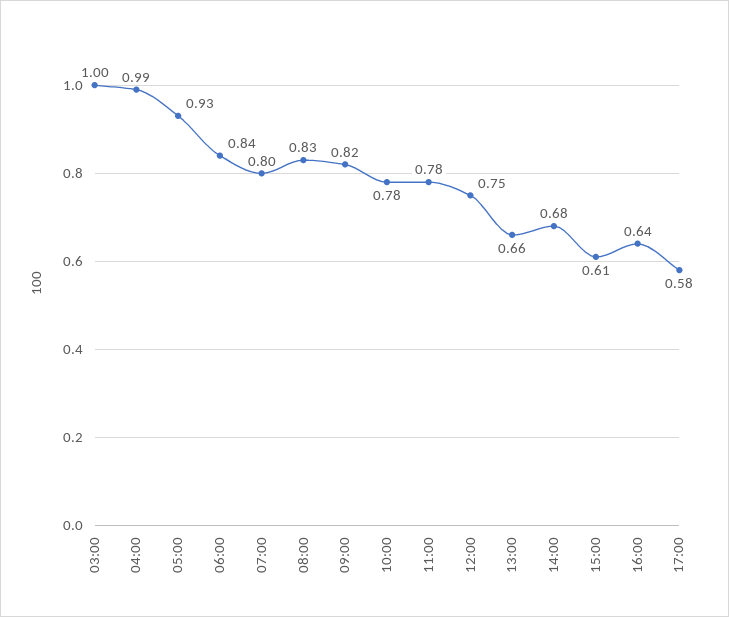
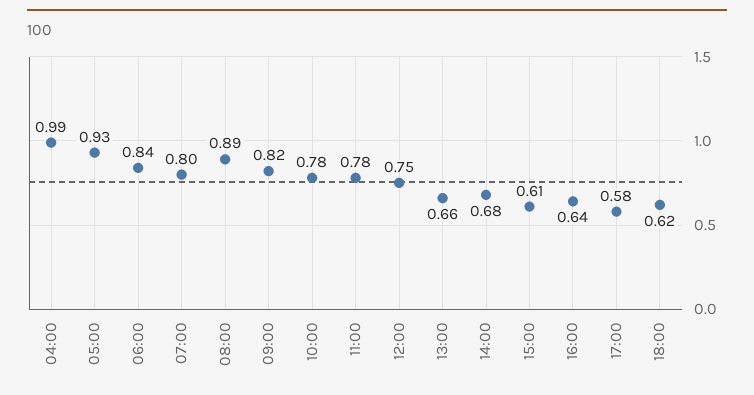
03:00: 1 -> none
08:00: 0.83 -> 0.89
18:00: none -> 0.62

